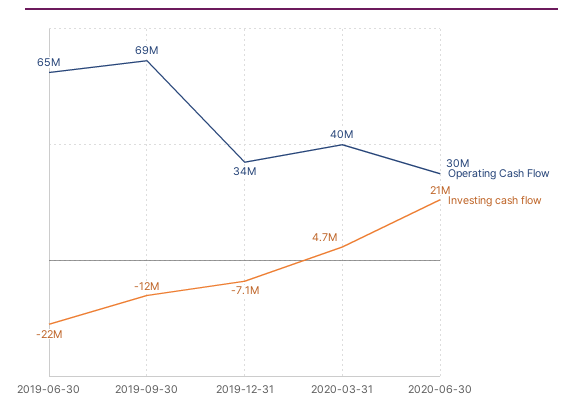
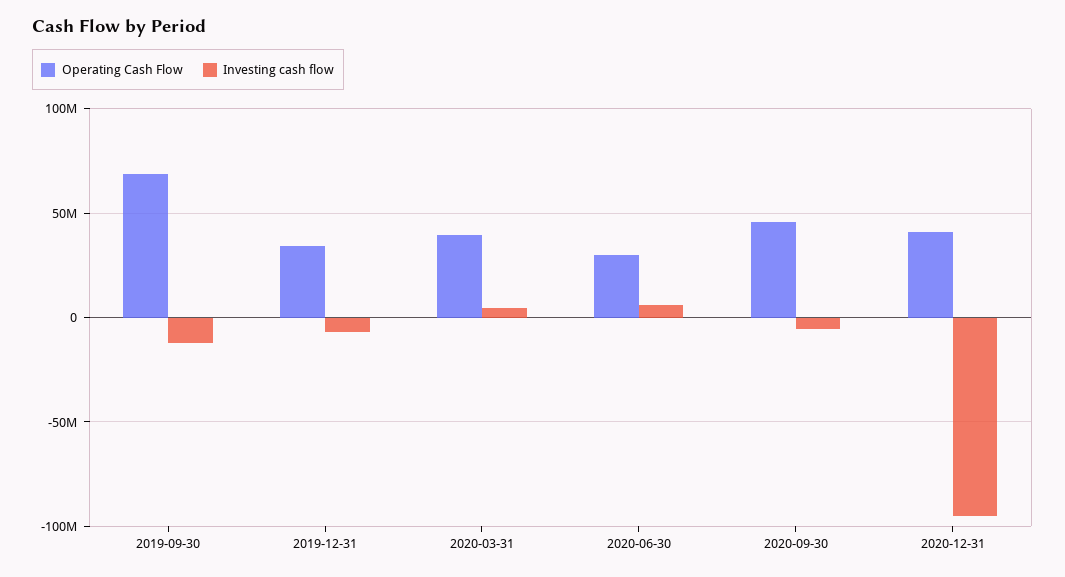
Operating Cash Flow, 2019-06-30: 65000000 -> none
Investing cash flow, 2019-06-30: -22000000 -> none
Investing cash flow, 2020-06-30: 21000000 -> 5000000
Operating Cash Flow, 2020-09-30: none -> 45000000
Investing cash flow, 2020-09-30: none -> -5000000
Operating Cash Flow, 2020-12-31: none -> 40000000
Investing cash flow, 2020-12-31: none -> -95000000

